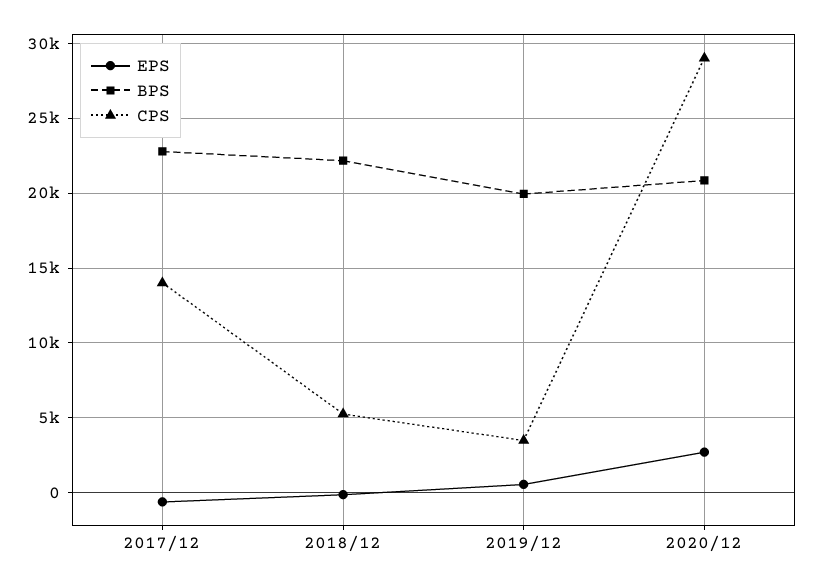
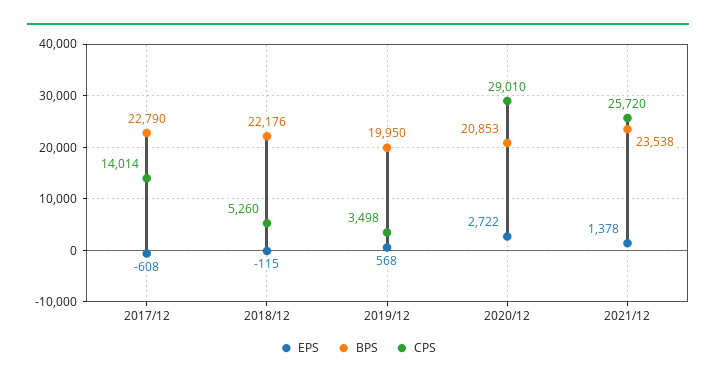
EPS, 2021/12: none -> 1378
BPS, 2021/12: none -> 23538
CPS, 2021/12: none -> 25720

